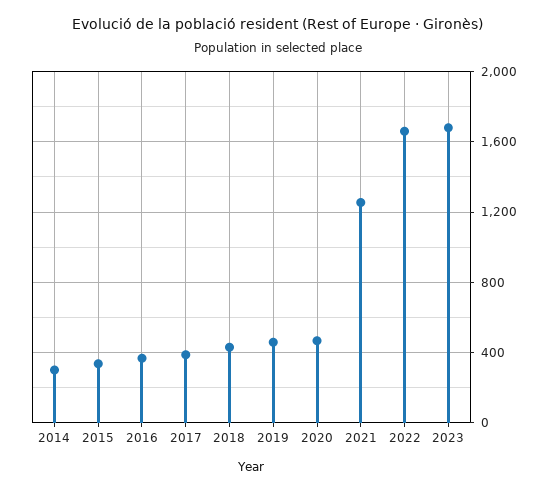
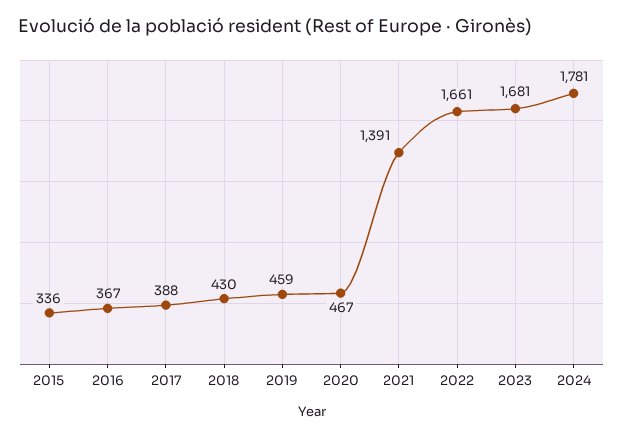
2014: 300 -> none
2021: 1250 -> 1391
2024: none -> 1781

